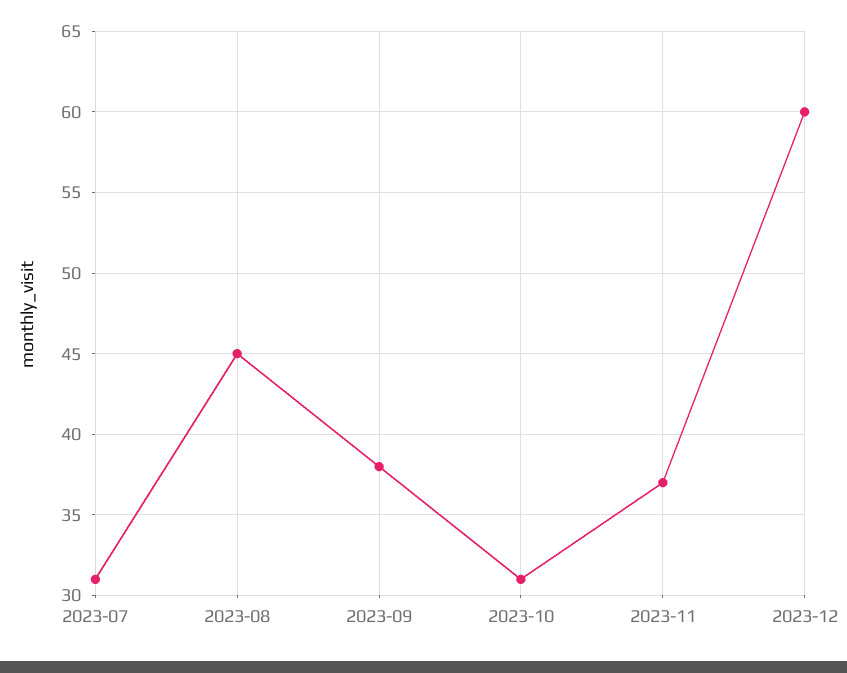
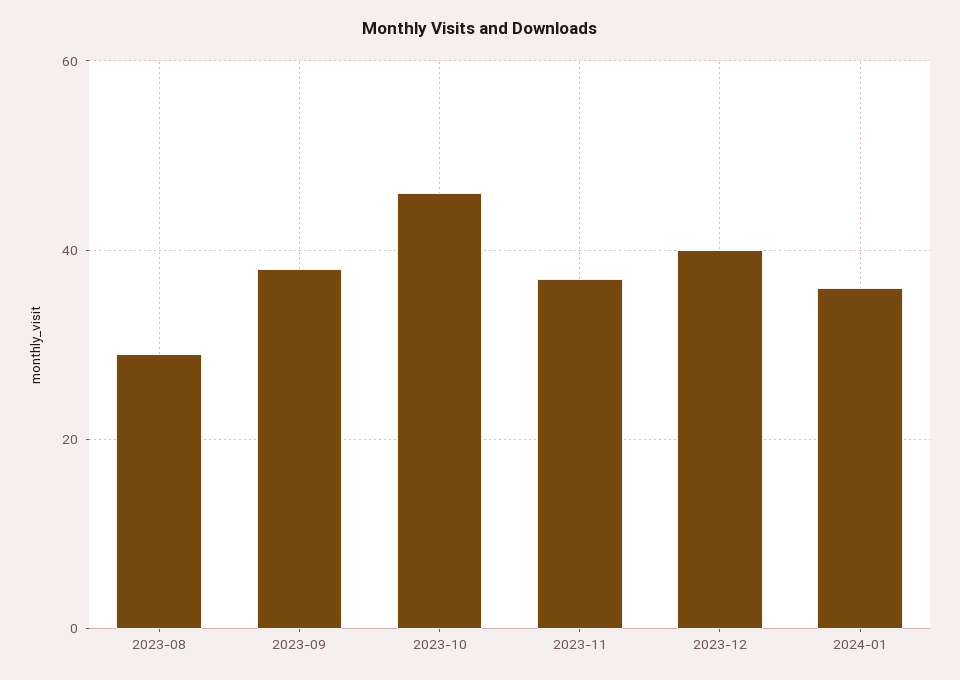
2023-07: 31 -> none
2023-08: 45 -> 30
2023-10: 31 -> 45
2023-12: 60 -> 40
2024-01: none -> 35

